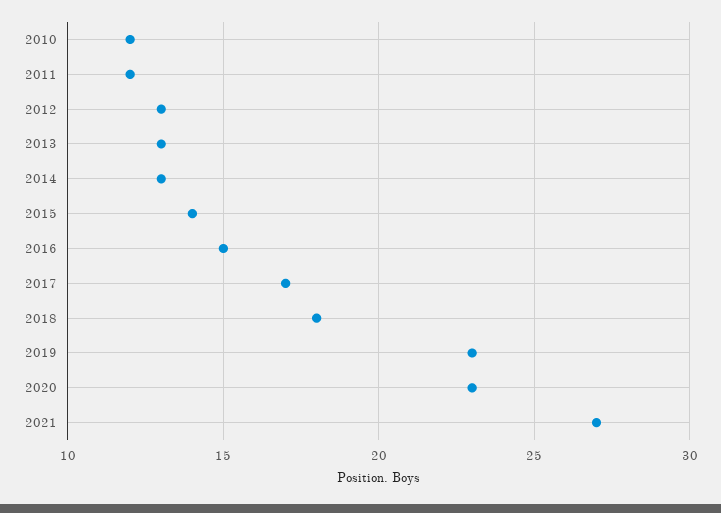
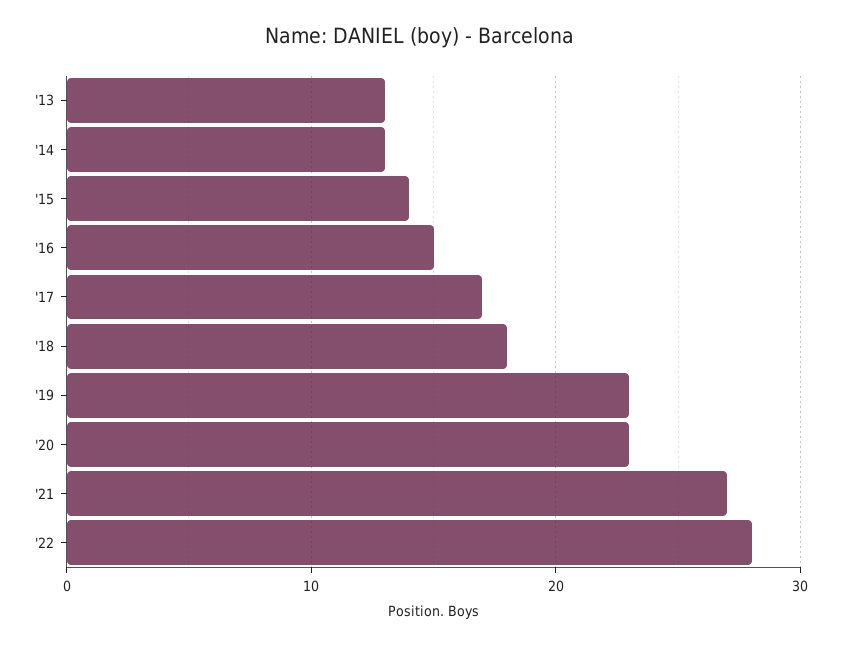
2010: 12 -> none
2011: 12 -> none
2012: 13 -> none
'22: none -> 28

